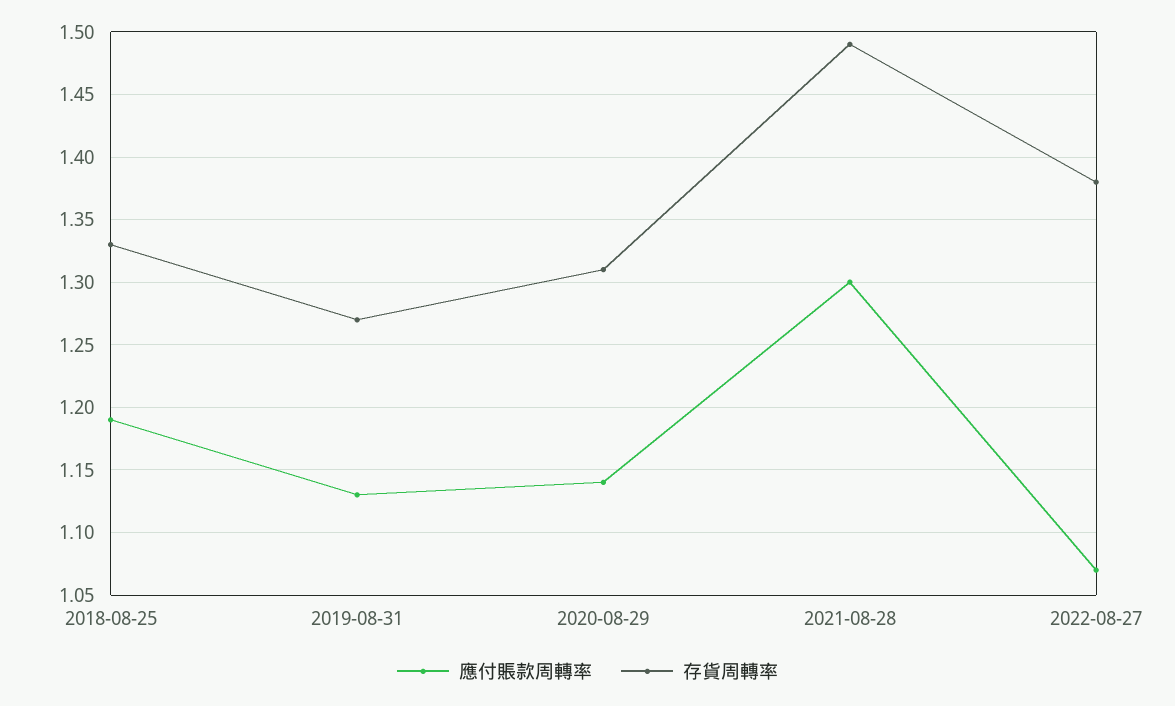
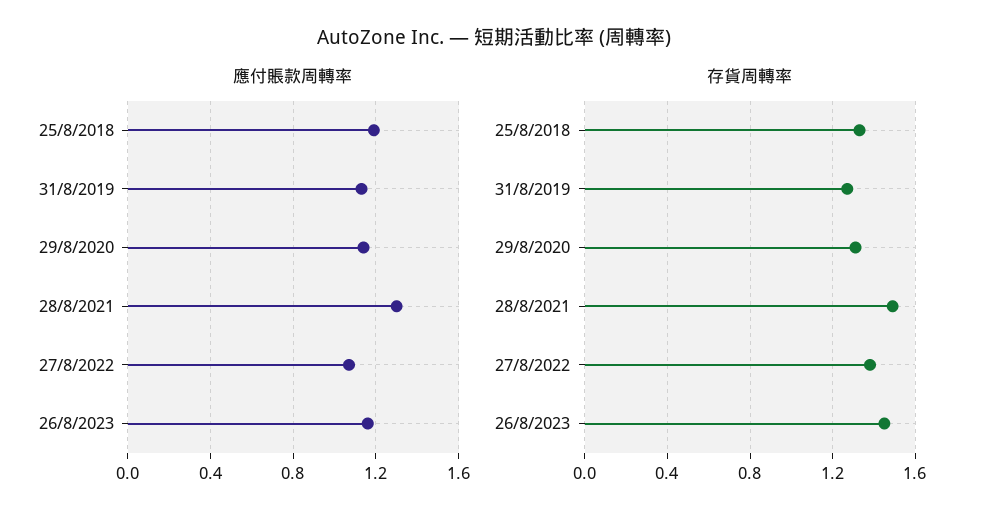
應付賬款周轉率, 26/8/2023: none -> 1.15
存貨周轉率, 26/8/2023: none -> 1.45

